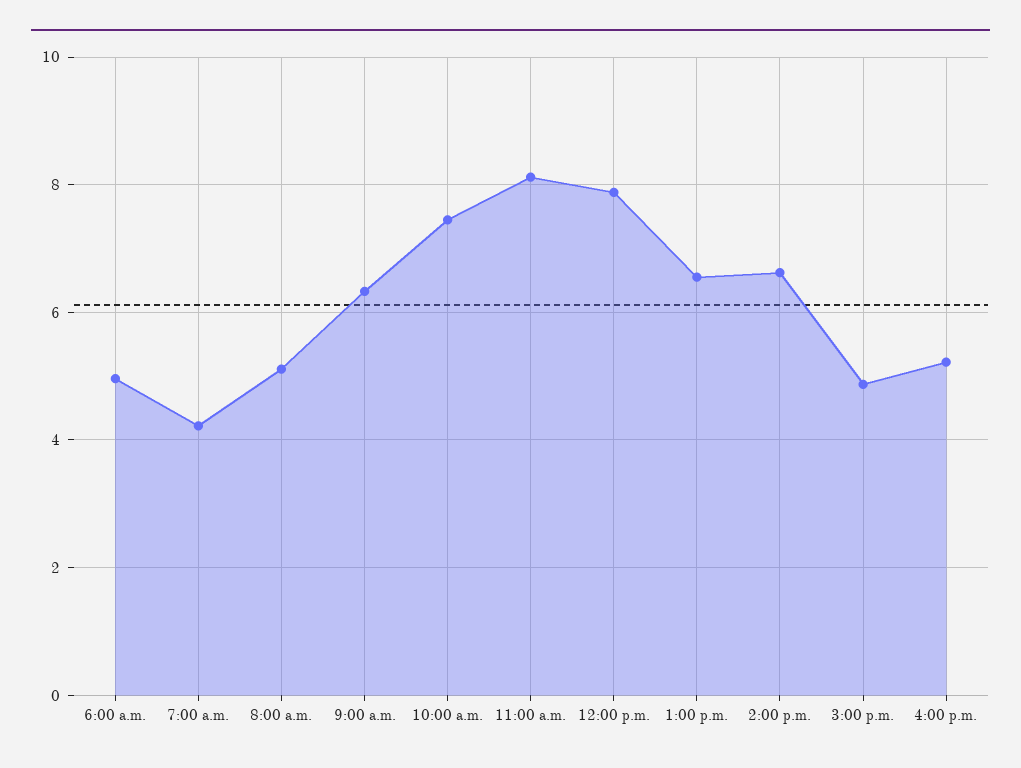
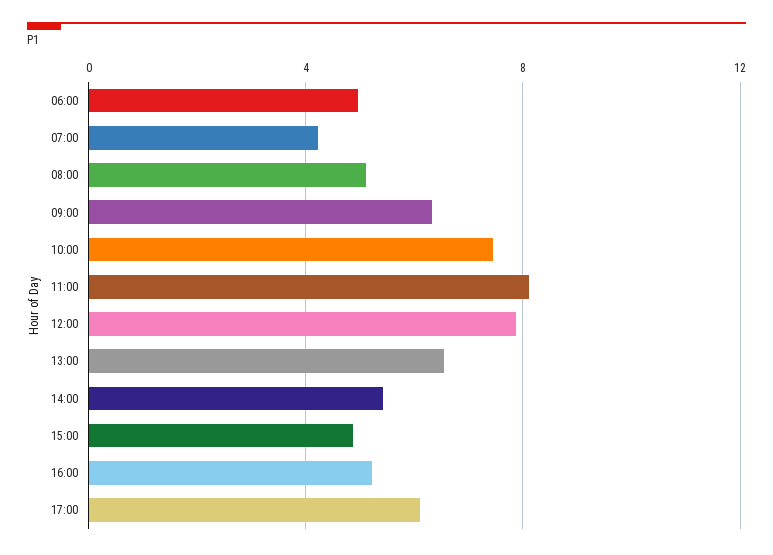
2:00 p.m.: 6.6 -> 5.5
17:00: none -> 6

